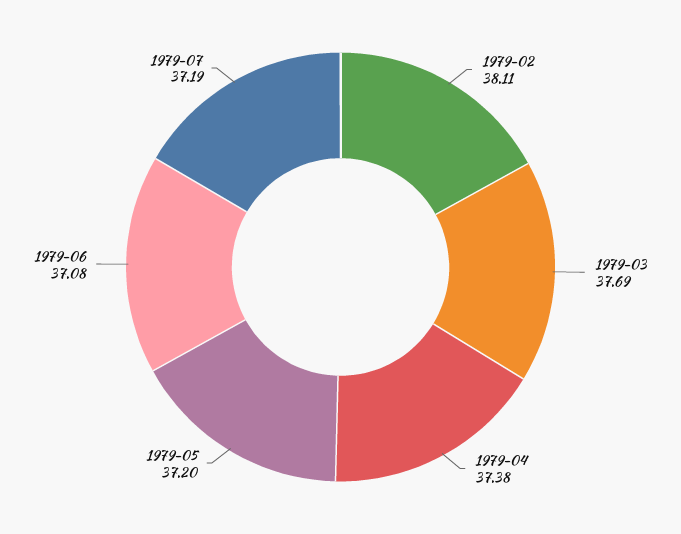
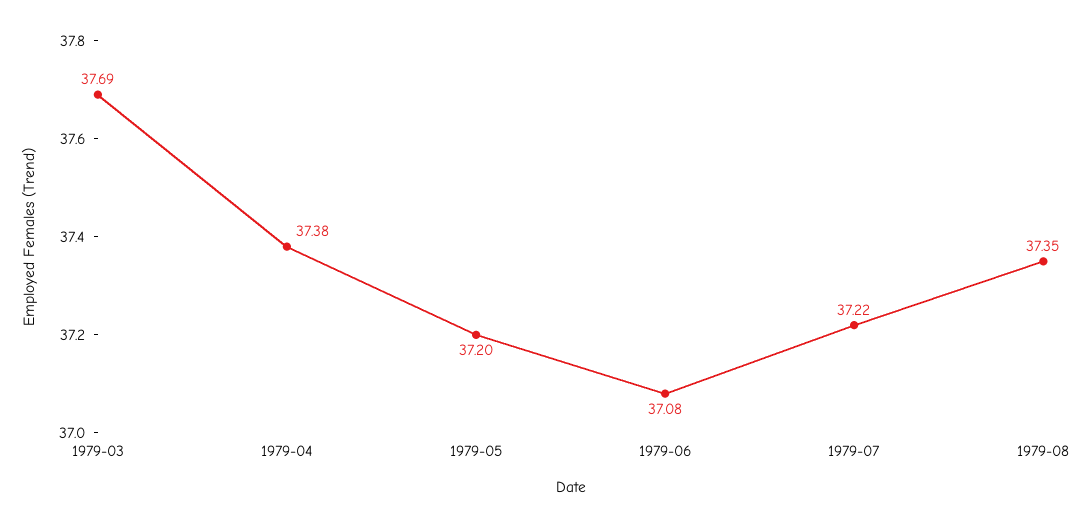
1979-02: 38.11 -> none
1979-07: 37.19 -> 37.22
1979-08: none -> 37.35

